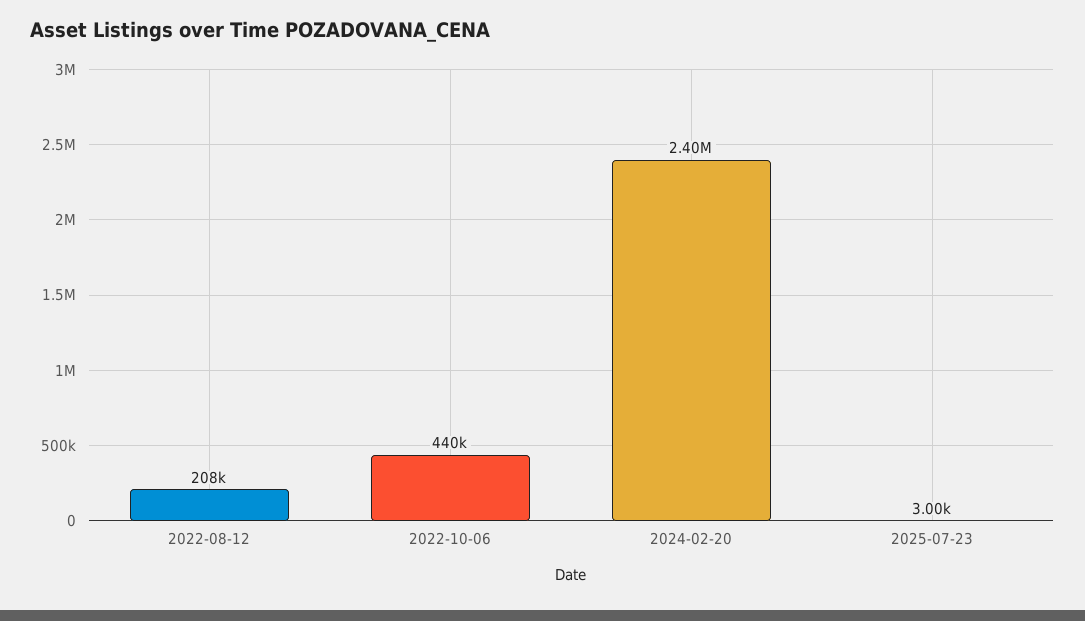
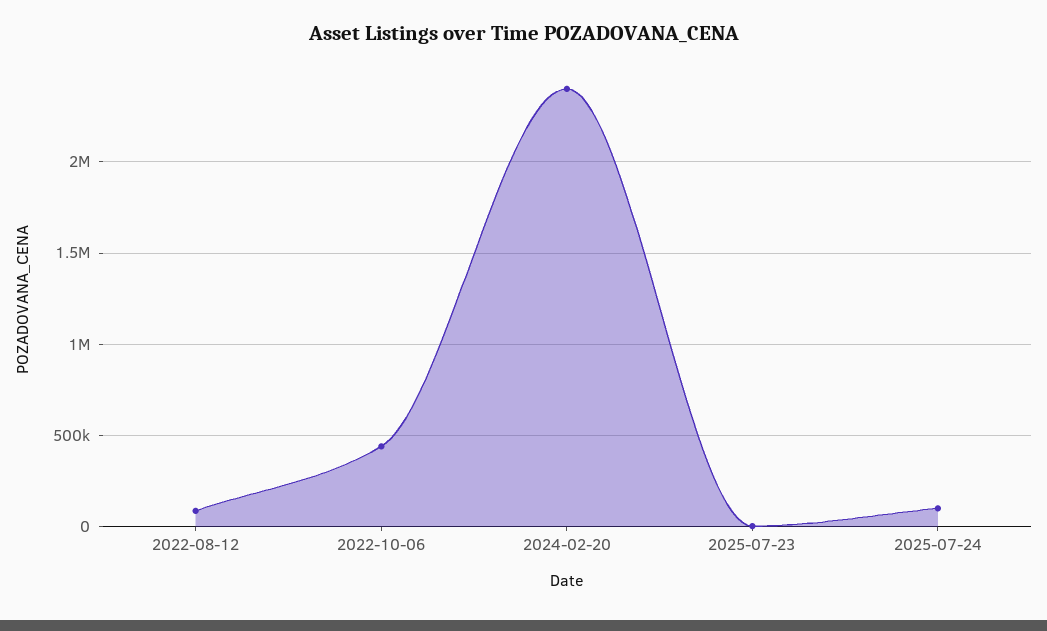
2022-08-12: 208000 -> 100000
2025-07-24: none -> 100000

